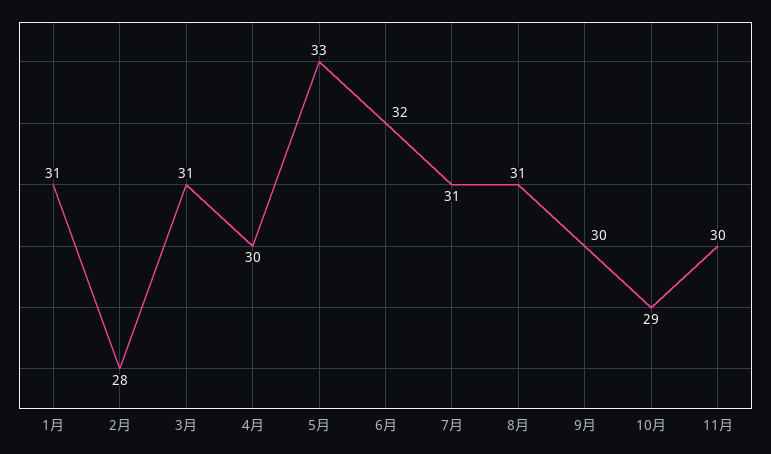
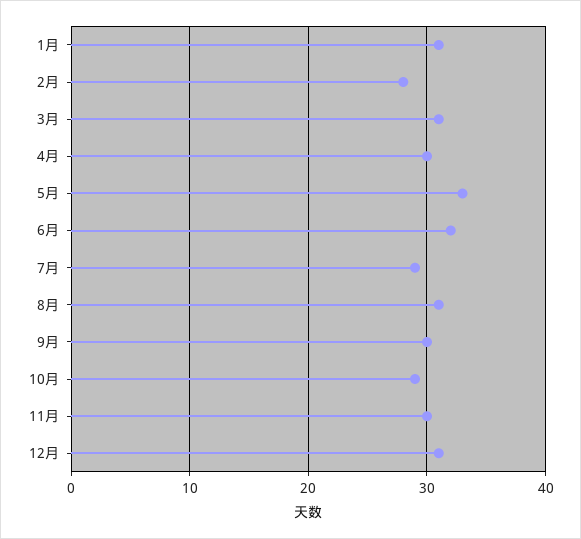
7月: 31 -> 29
12月: none -> 31

